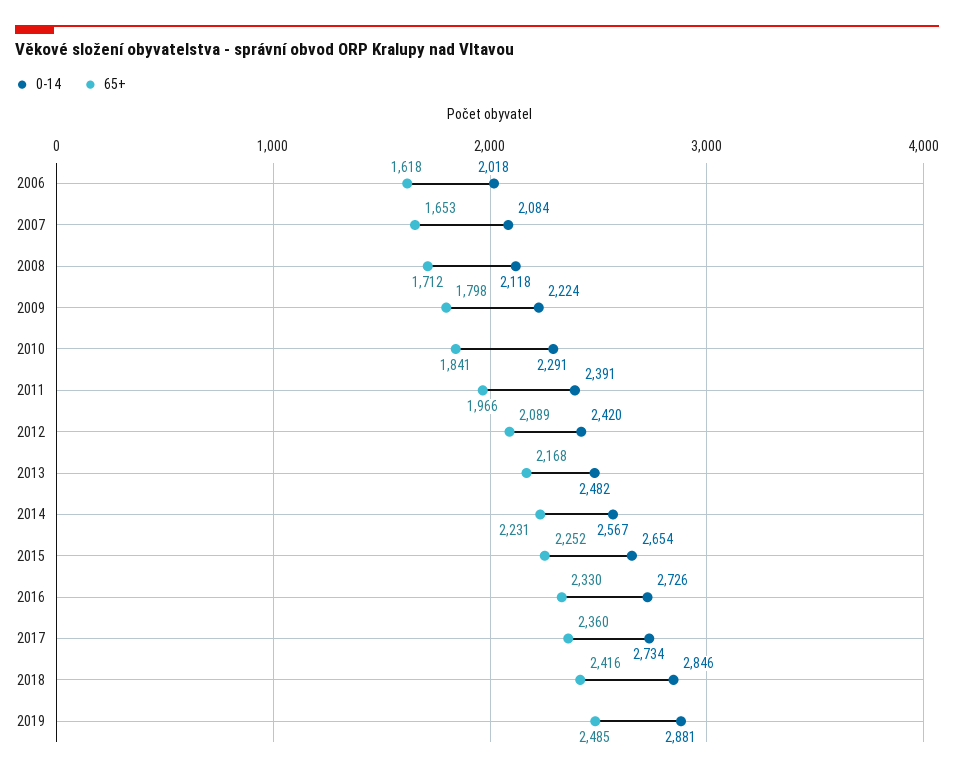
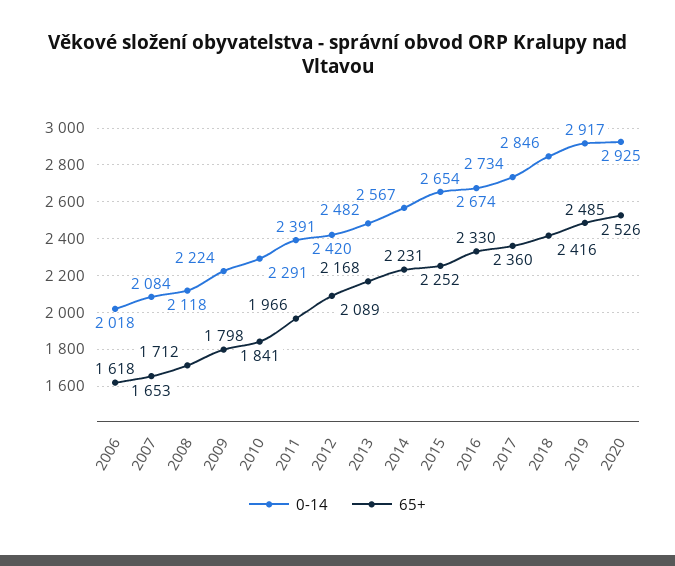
0-14, 2016: 2726 -> 2674
0-14, 2019: 2881 -> 2917
0-14, 2020: none -> 2925
65+, 2020: none -> 2526

